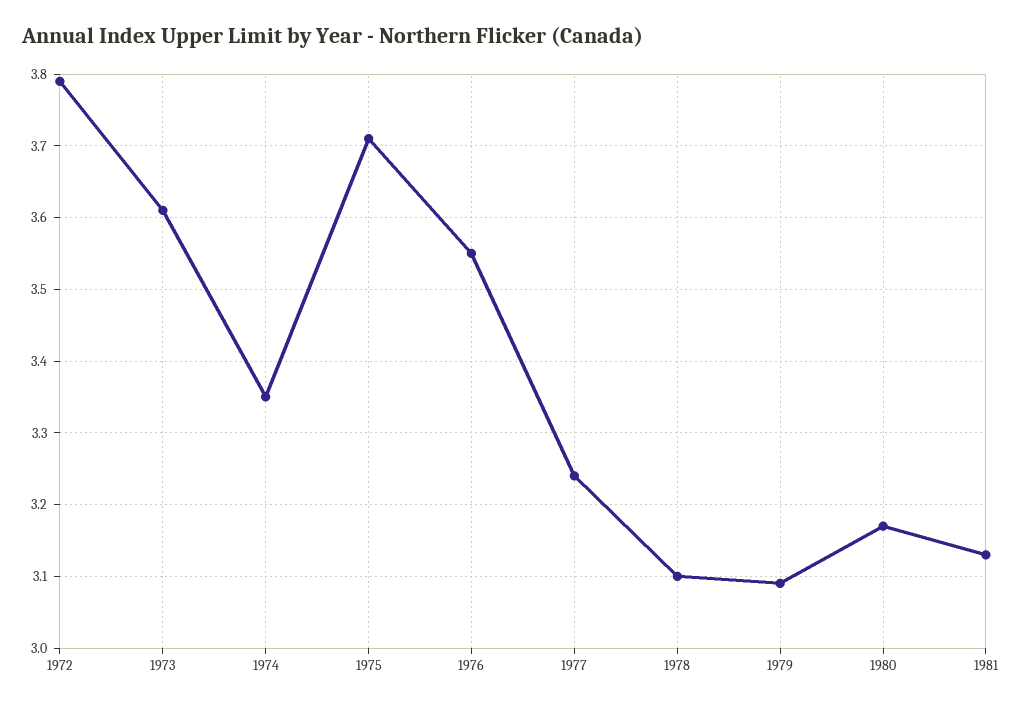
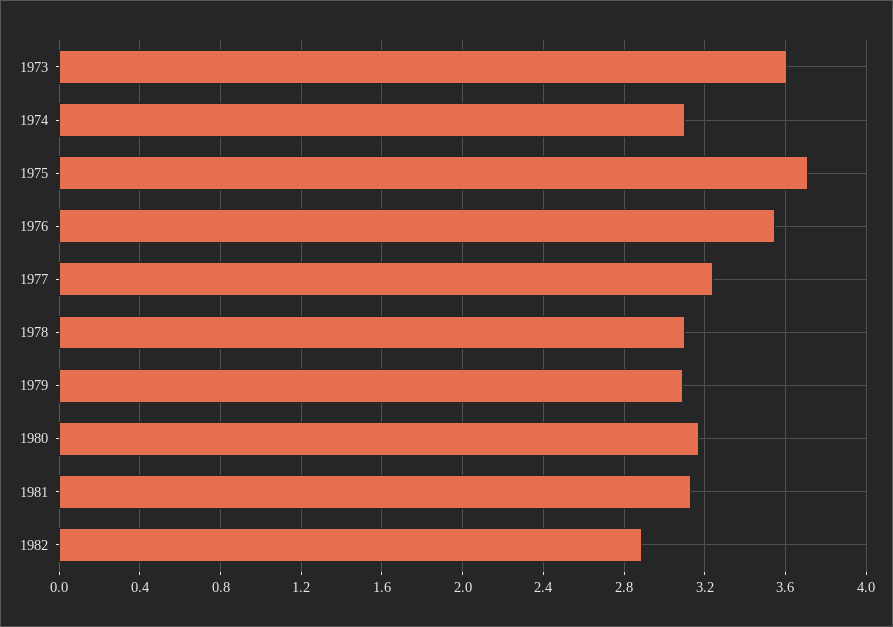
1972: 3.79 -> none
1974: 3.35 -> 3.1
1982: none -> 2.9

